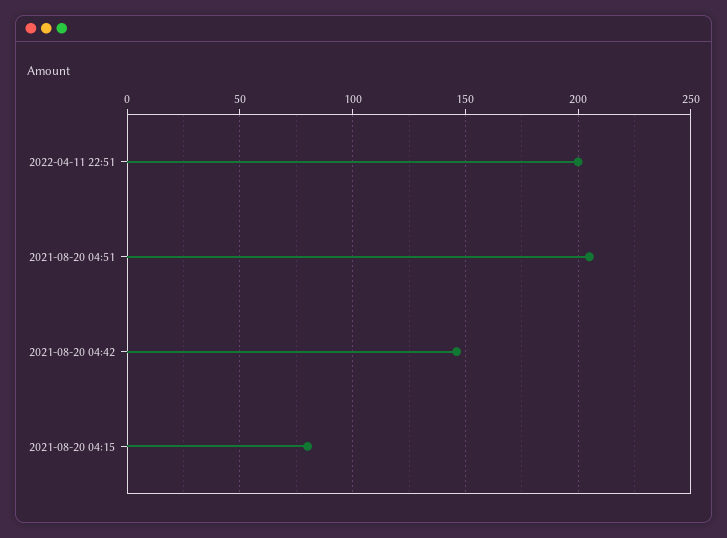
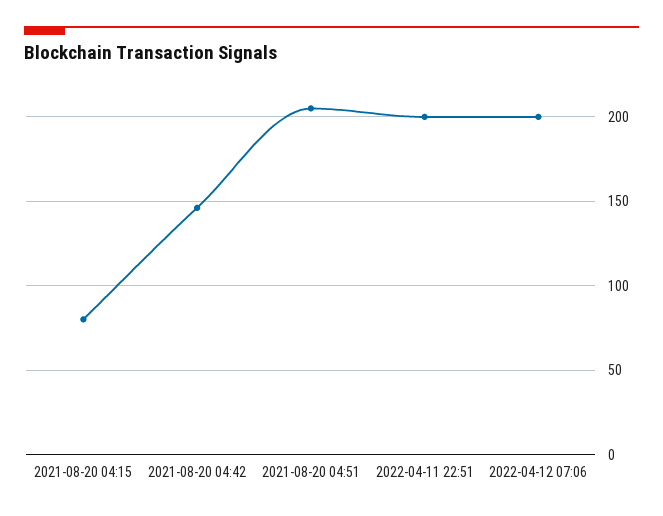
2022-04-12 07:06: none -> 200

